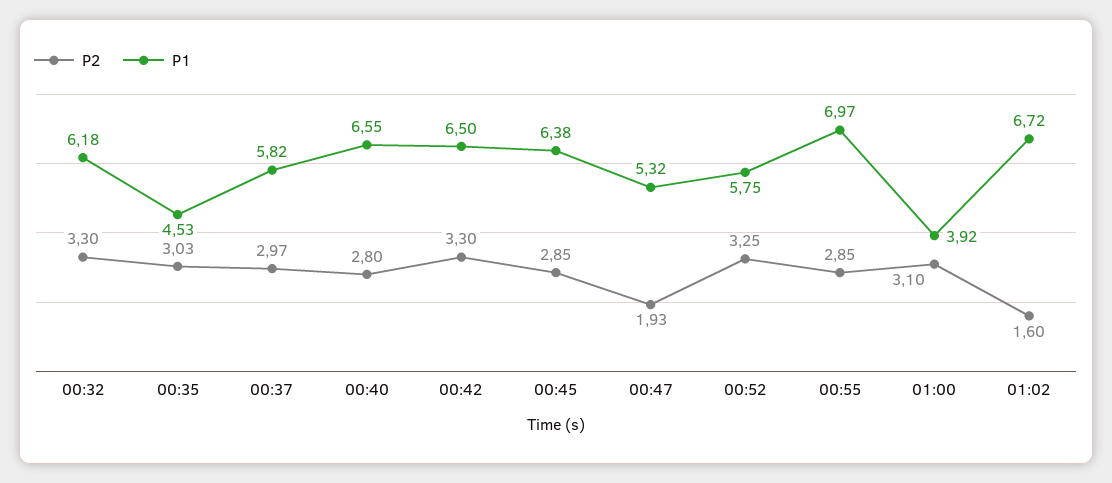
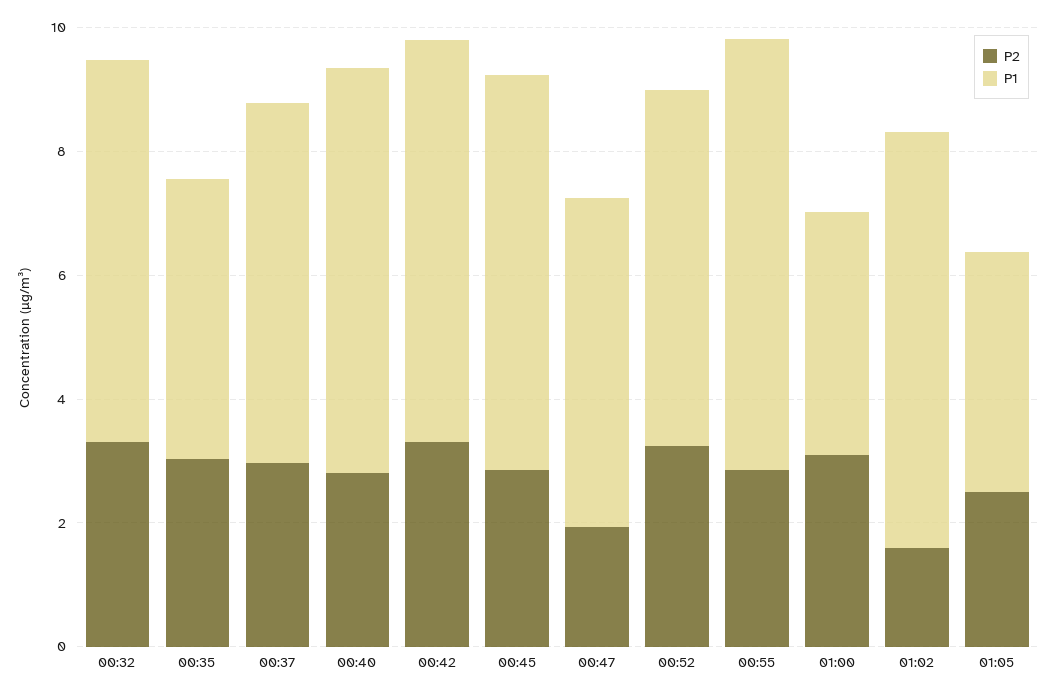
P2, 01:05: none -> 2.5
P1, 01:05: none -> 4

